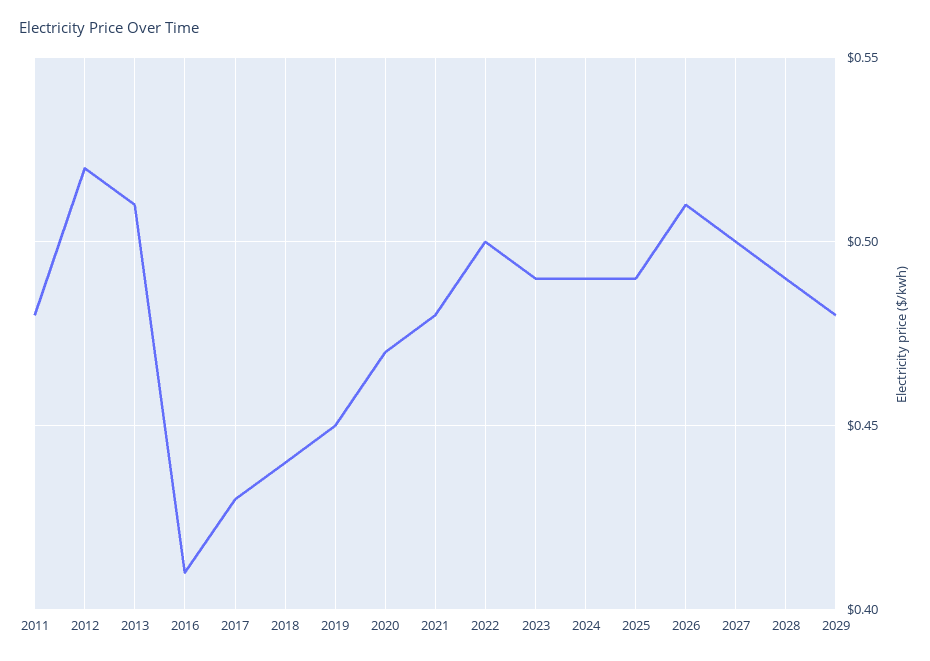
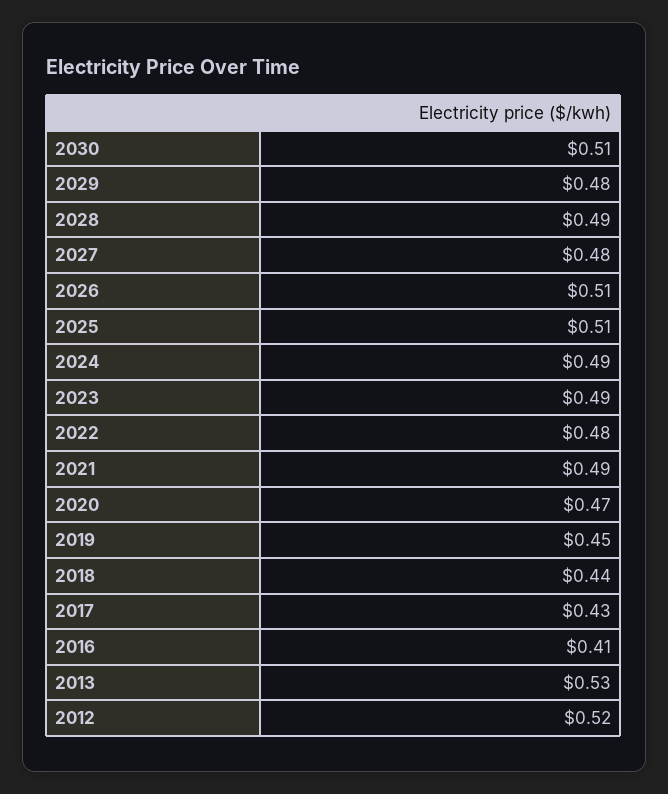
2011: 0.48 -> none
2013: 0.51 -> 0.53
2021: 0.48 -> 0.49
2022: 0.5 -> 0.48
2025: 0.49 -> 0.51
2027: 0.5 -> 0.48
2030: none -> 0.51

